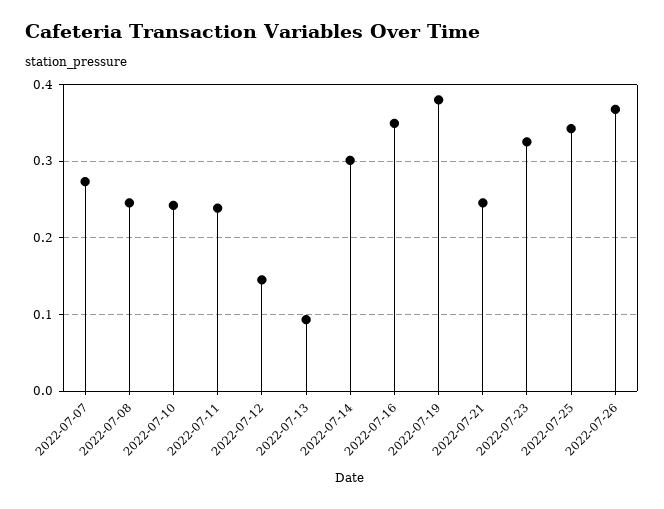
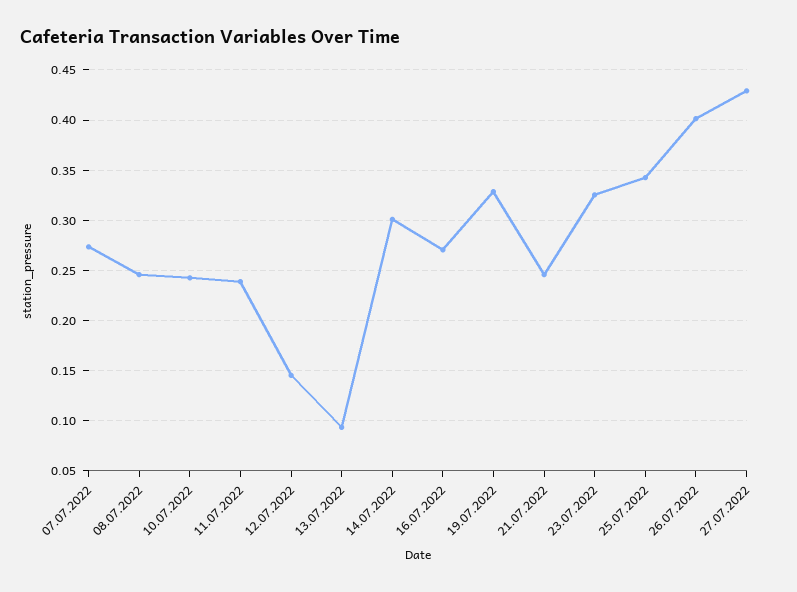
2022-07-16: 0.35 -> 0.27
2022-07-19: 0.38 -> 0.33
2022-07-26: 0.37 -> 0.4
27.07.2022: none -> 0.43

